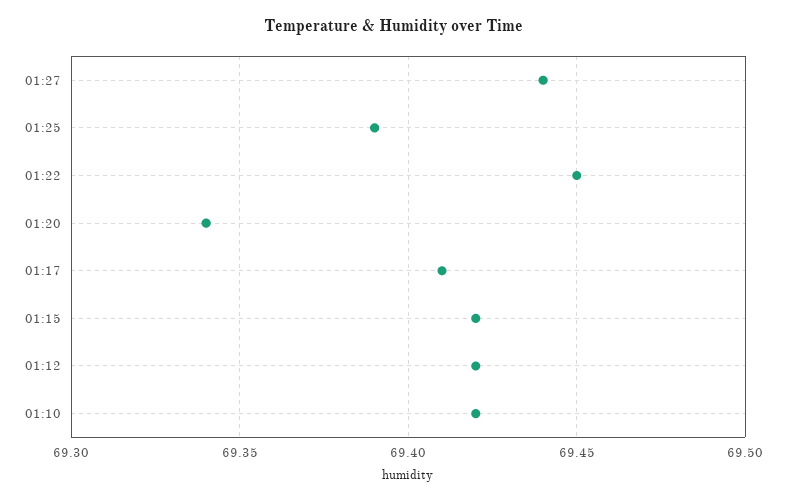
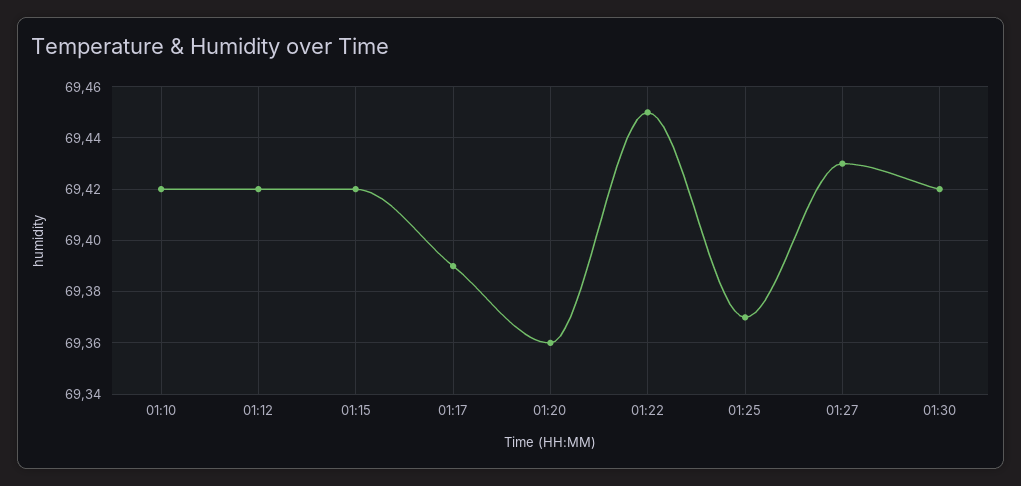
01:27: 69.44 -> 69.43
01:25: 69.39 -> 69.37
01:20: 69.34 -> 69.36
01:17: 69.41 -> 69.39
01:30: none -> 69.42

